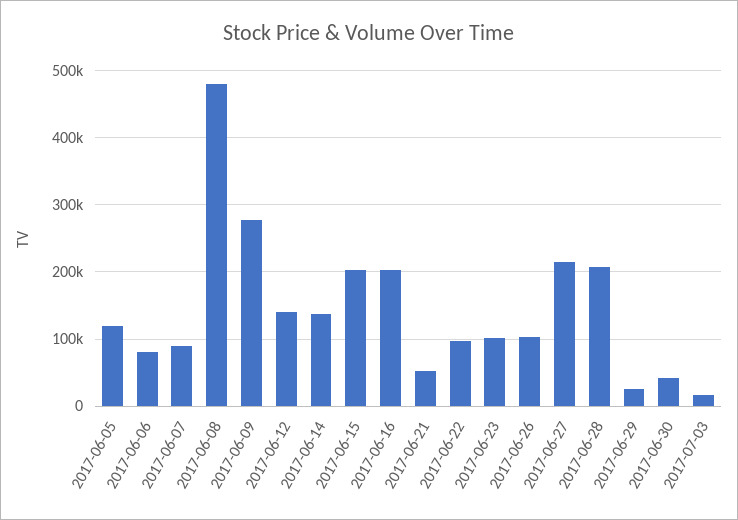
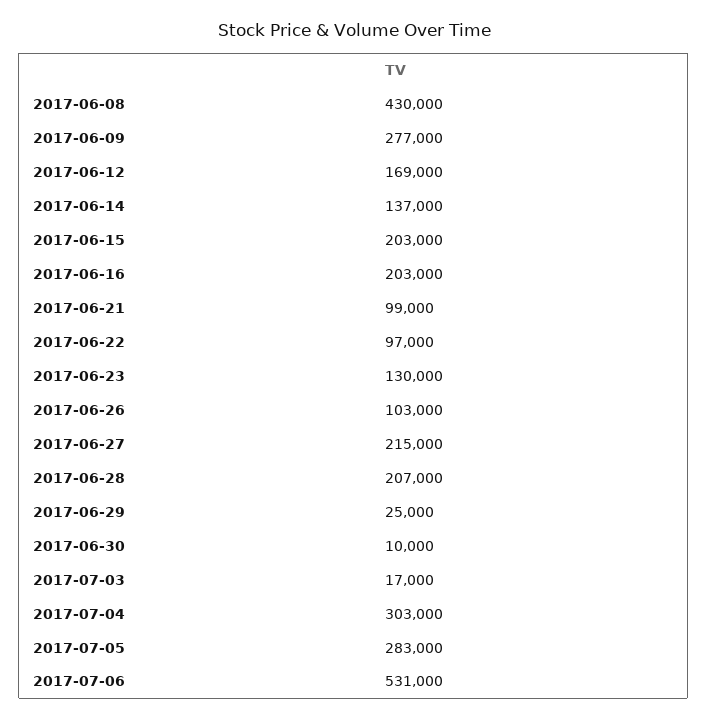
2017-06-05: 120000 -> none
2017-06-06: 80000 -> none
2017-06-07: 90000 -> none
2017-06-08: 480000 -> 430000
2017-06-12: 140000 -> 169000
2017-06-21: 50000 -> 99000
2017-06-23: 100000 -> 130000
2017-06-30: 40000 -> 10000
2017-07-04: none -> 303000
2017-07-05: none -> 283000
2017-07-06: none -> 531000

